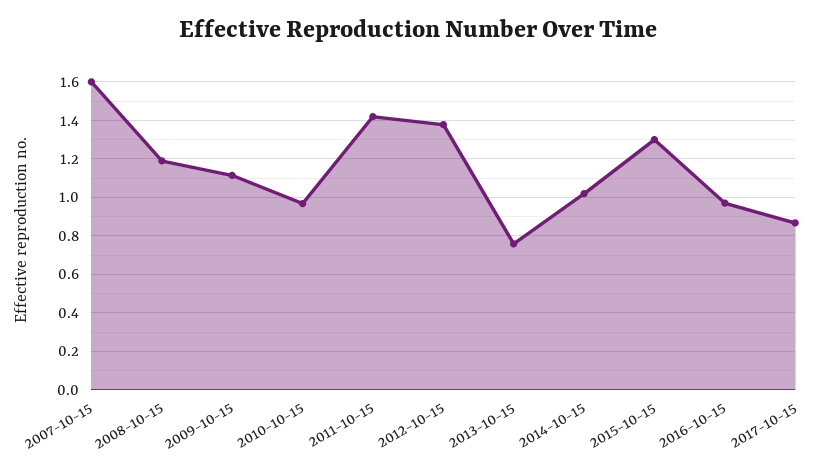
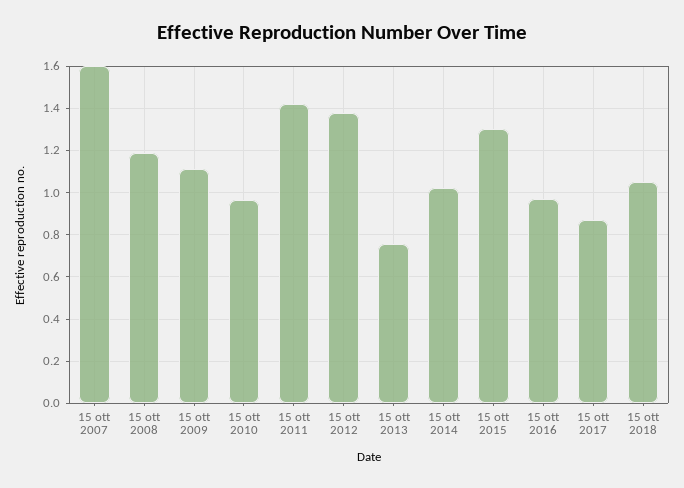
15 ott 2018: none -> 1.05

